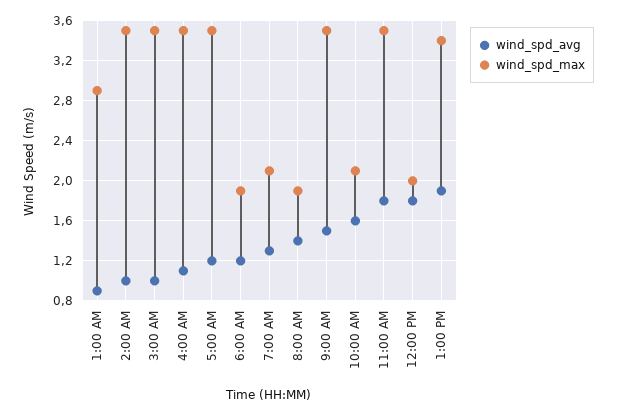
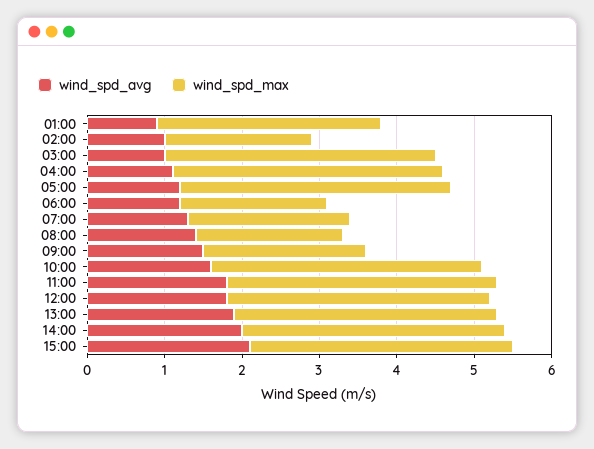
wind_spd_max, 2:00 AM: 3.5 -> 2
wind_spd_max, 9:00 AM: 3.5 -> 2
wind_spd_max, 10:00 AM: 2.1 -> 3.5
wind_spd_max, 12:00 PM: 2 -> 3.5
wind_spd_avg, 14:00: none -> 2
wind_spd_max, 14:00: none -> 3.5
wind_spd_avg, 15:00: none -> 2
wind_spd_max, 15:00: none -> 3.5

